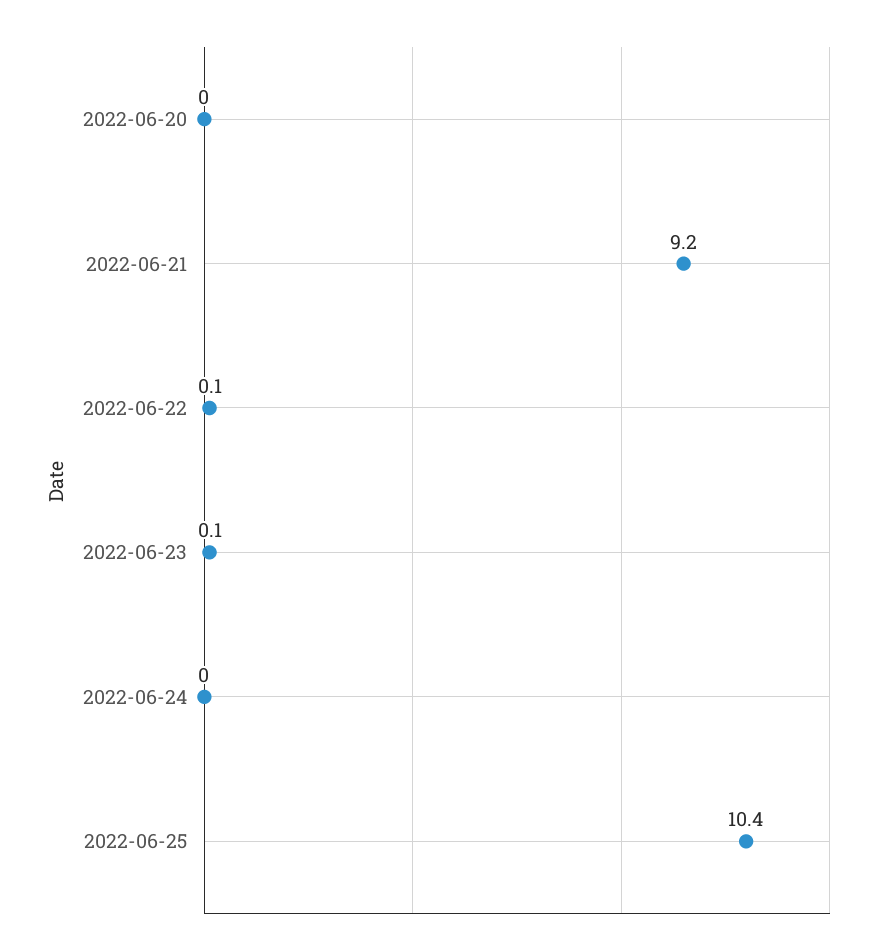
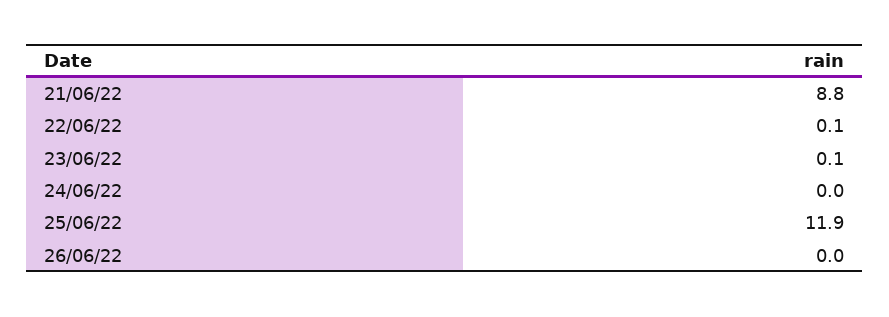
2022-06-20: 0 -> none
2022-06-21: 9.2 -> 8.8
2022-06-25: 10.4 -> 11.9
26/06/22: none -> 0

